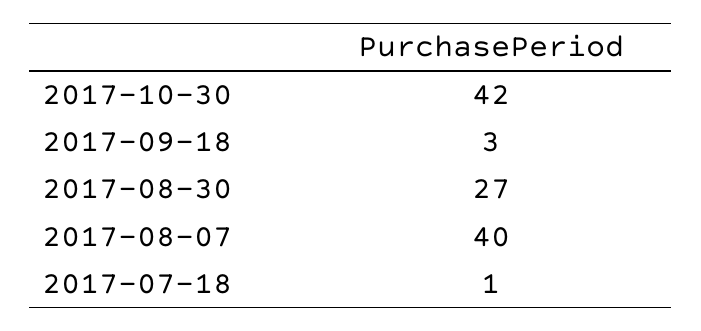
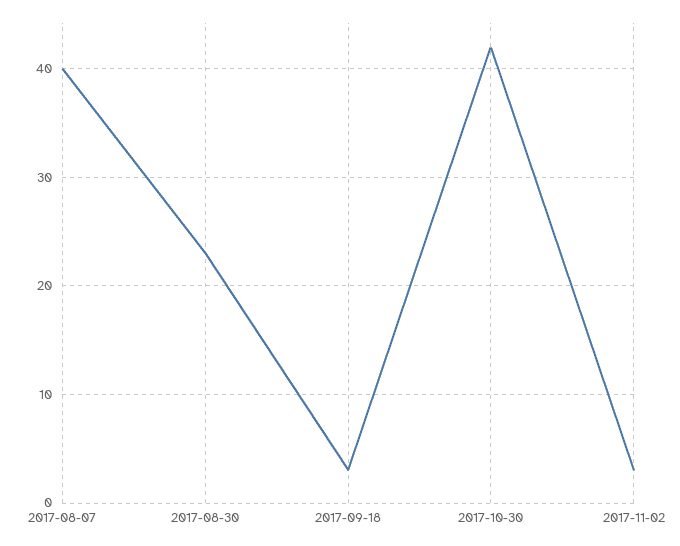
2017-08-30: 27 -> 23
2017-07-18: 1 -> none
2017-11-02: none -> 3

